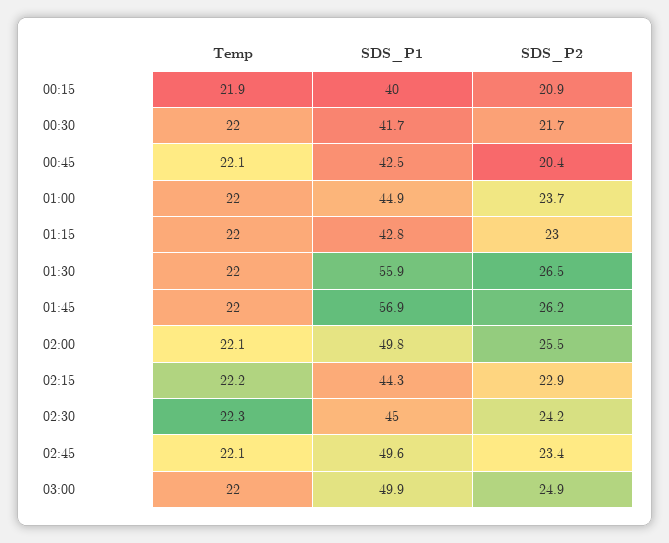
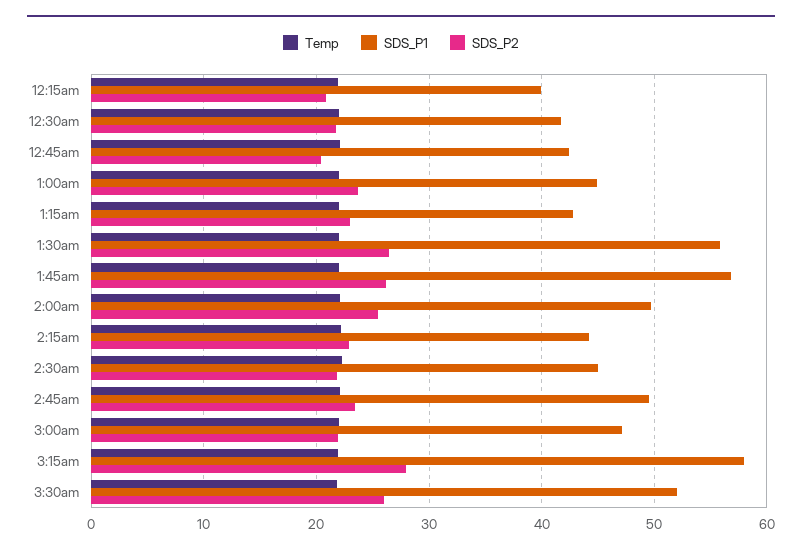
SDS_P2, 02:30: 24.2 -> 22
SDS_P1, 03:00: 49.9 -> 47
SDS_P2, 03:00: 24.9 -> 22
Temp, 3:15am: none -> 22
SDS_P1, 3:15am: none -> 58
SDS_P2, 3:15am: none -> 28
Temp, 3:30am: none -> 22
SDS_P1, 3:30am: none -> 52
SDS_P2, 3:30am: none -> 26

